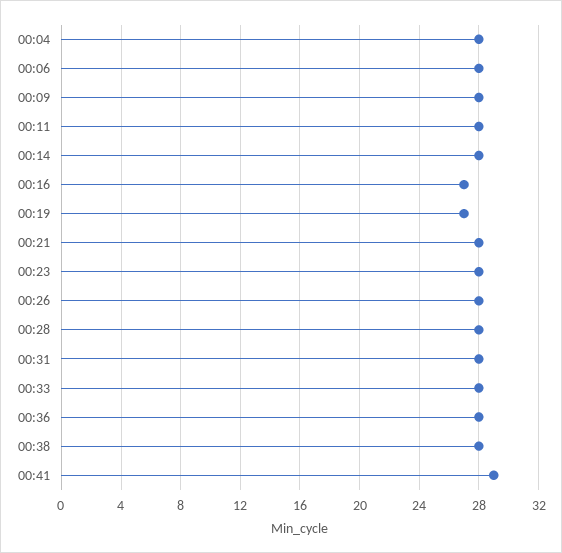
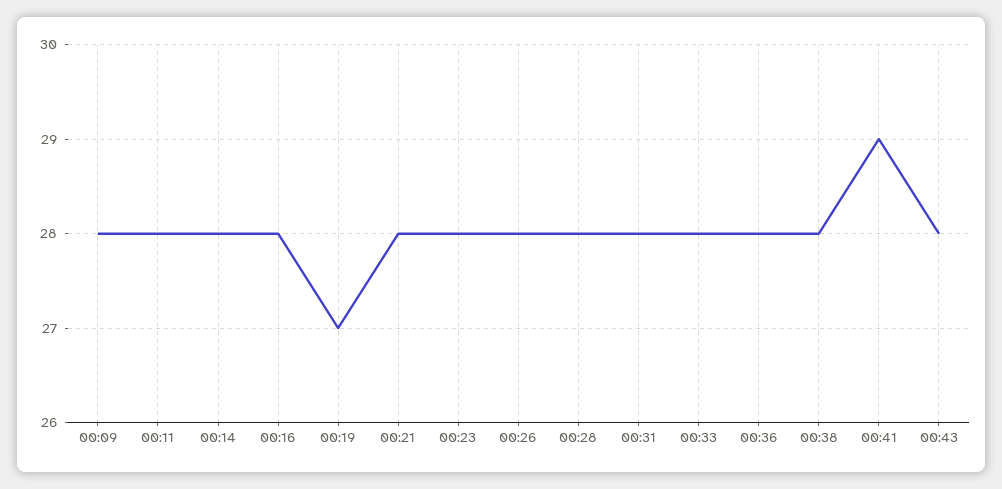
00:04: 28 -> none
00:06: 28 -> none
00:16: 27 -> 28
00:43: none -> 28

